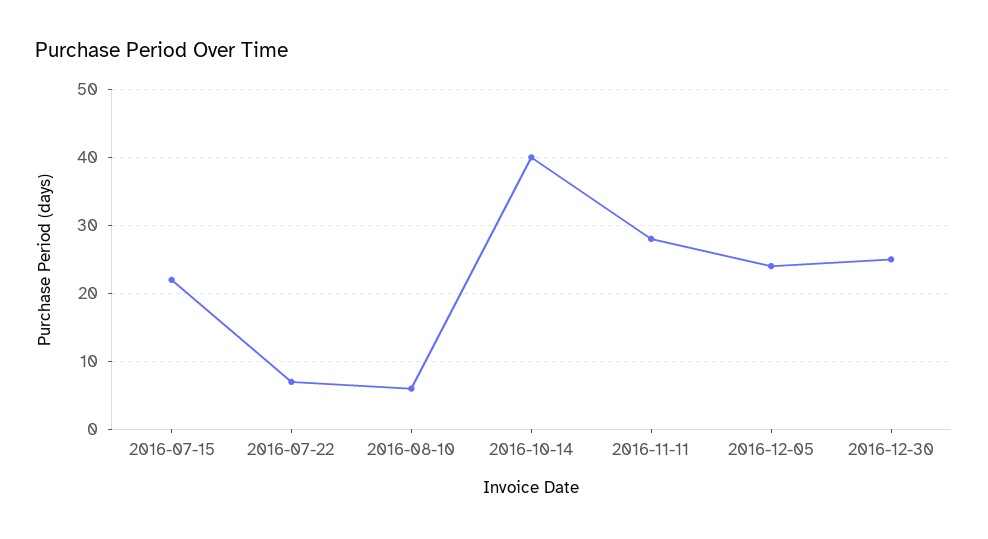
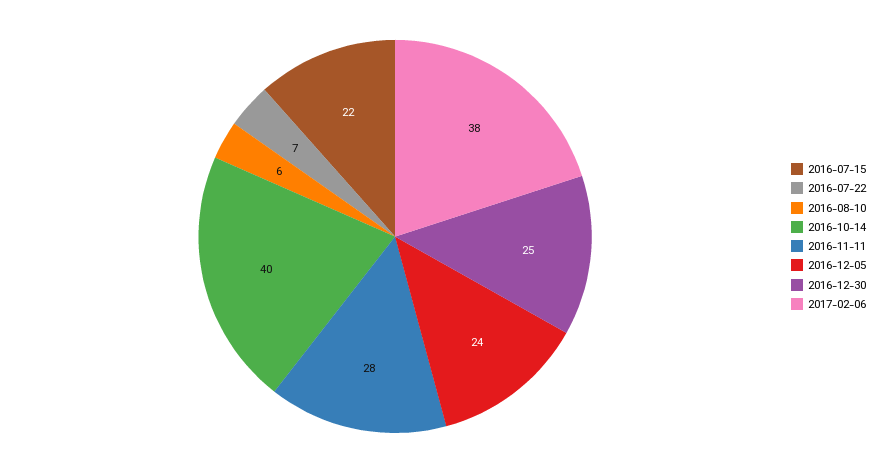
2017-02-06: none -> 38

